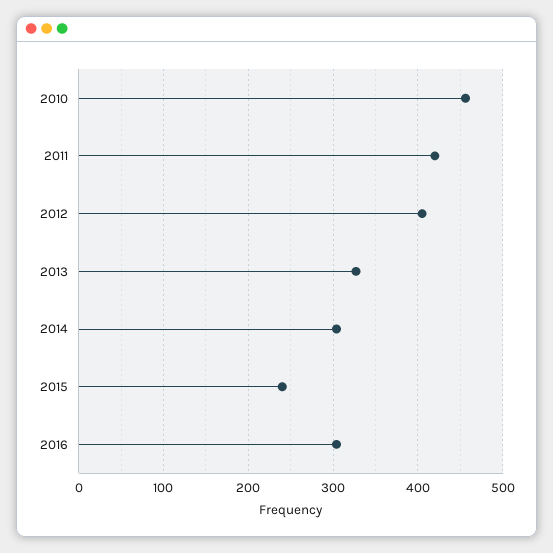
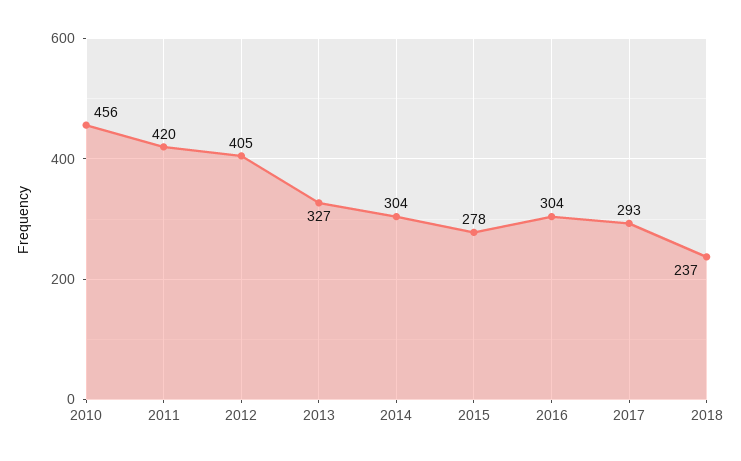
2015: 240 -> 278
2017: none -> 293
2018: none -> 237

